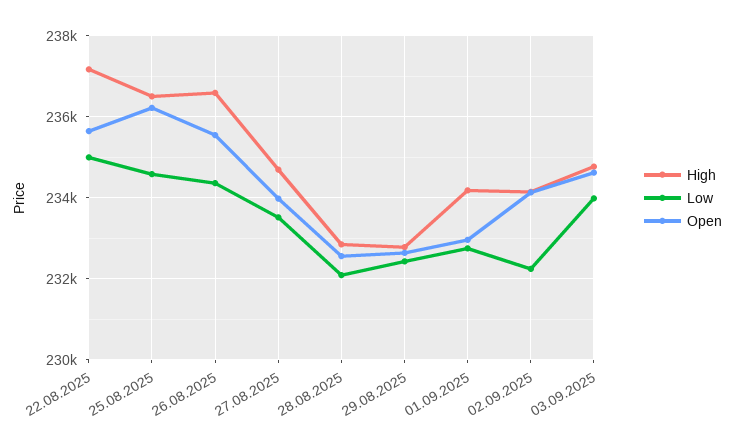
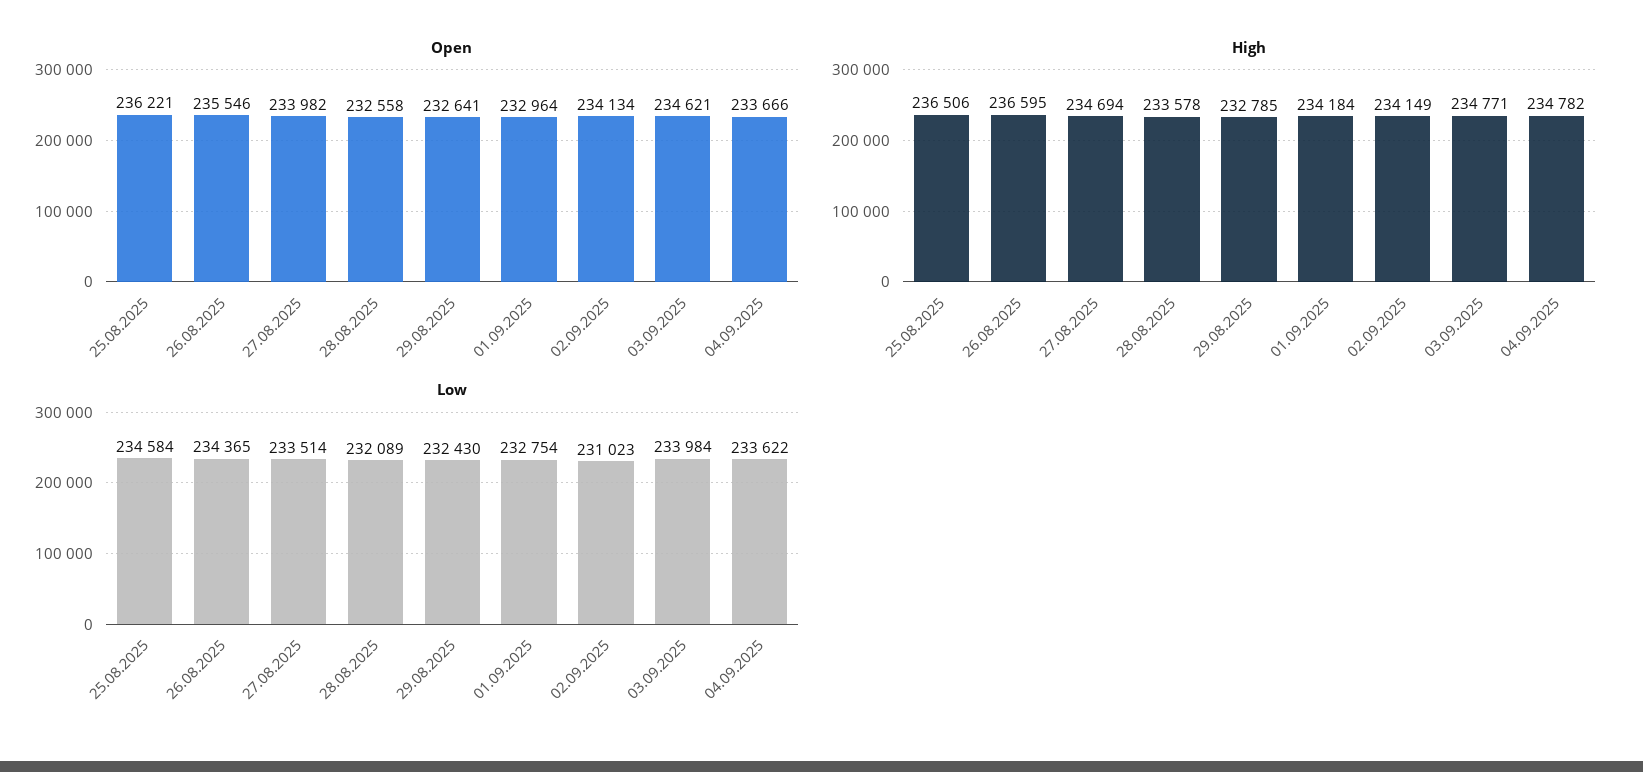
High, 22.08.2025: 237200 -> none
Low, 22.08.2025: 235000 -> none
Open, 22.08.2025: 235600 -> none
High, 28.08.2025: 232800 -> 233578
Low, 02.09.2025: 232200 -> 231023
Open, 04.09.2025: none -> 233666
High, 04.09.2025: none -> 234782
Low, 04.09.2025: none -> 233622

